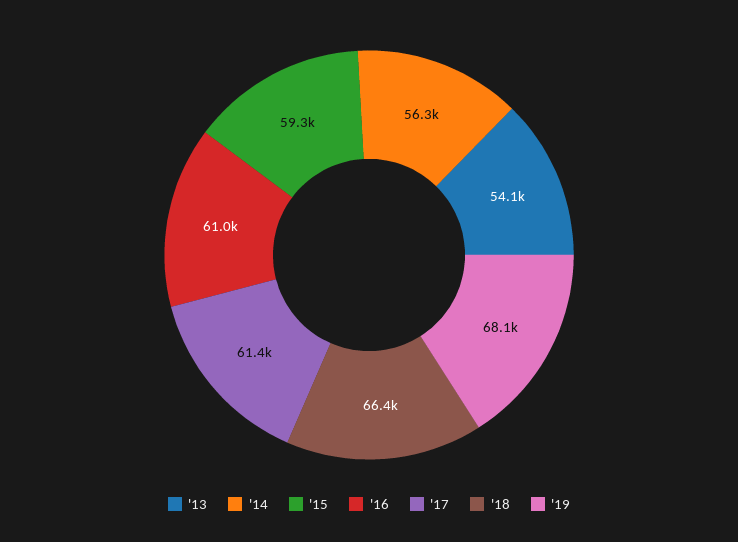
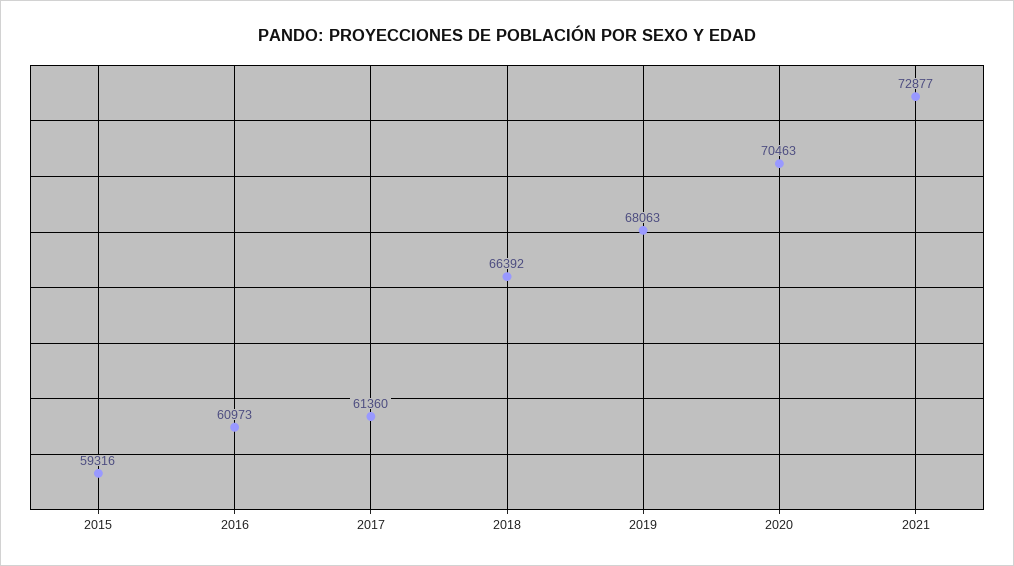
'13: 54100 -> none
'14: 56300 -> none
2020: none -> 70463
2021: none -> 72877

